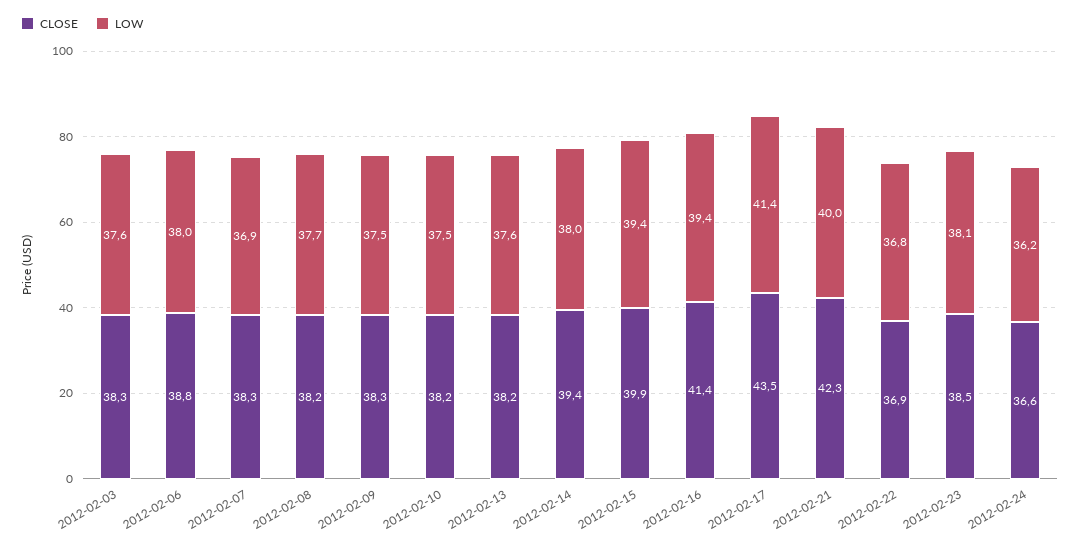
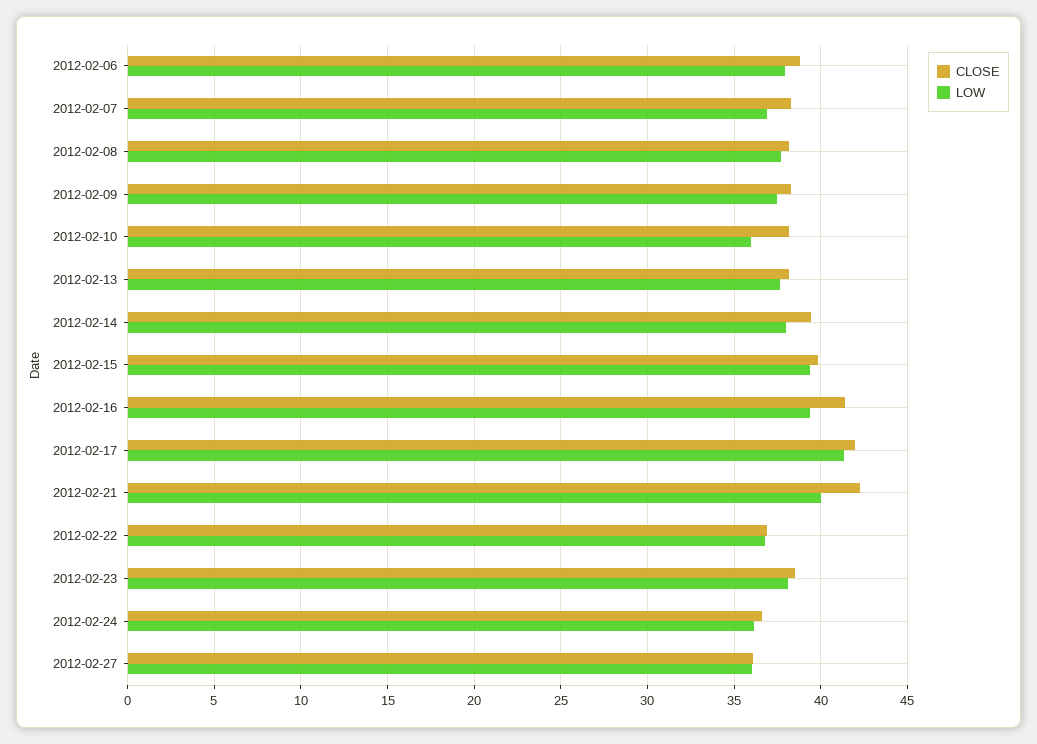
CLOSE, 2012-02-03: 38.3 -> none
LOW, 2012-02-03: 37.6 -> none
LOW, 2012-02-10: 37.5 -> 36
CLOSE, 2012-02-17: 43.5 -> 42
CLOSE, 2012-02-27: none -> 36
LOW, 2012-02-27: none -> 36

